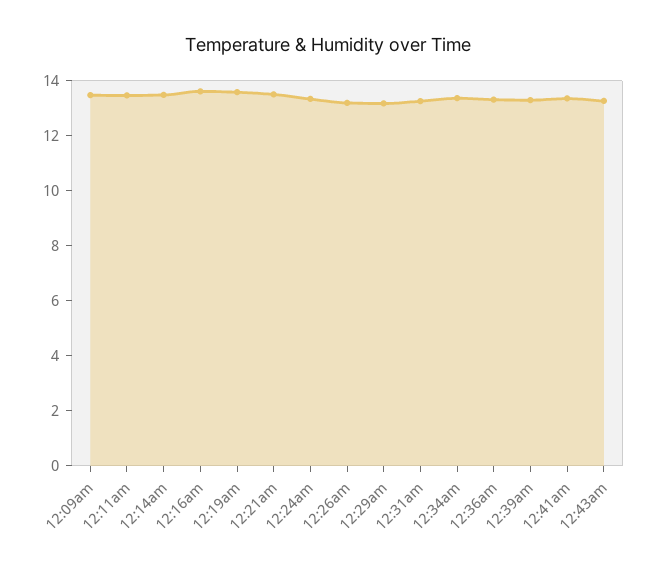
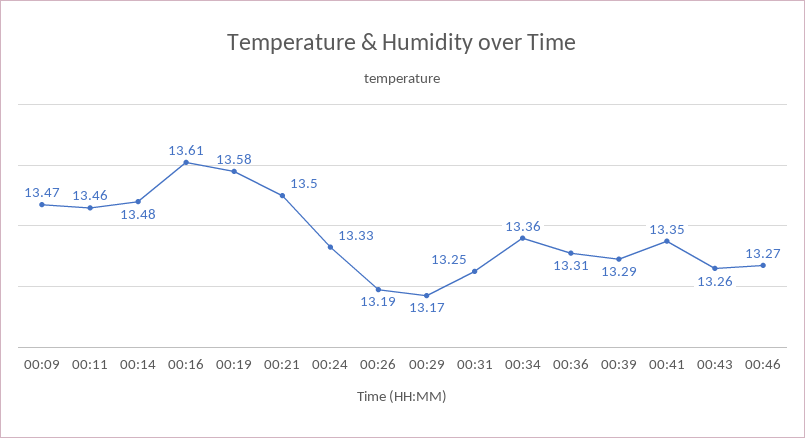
00:46: none -> 13.27

